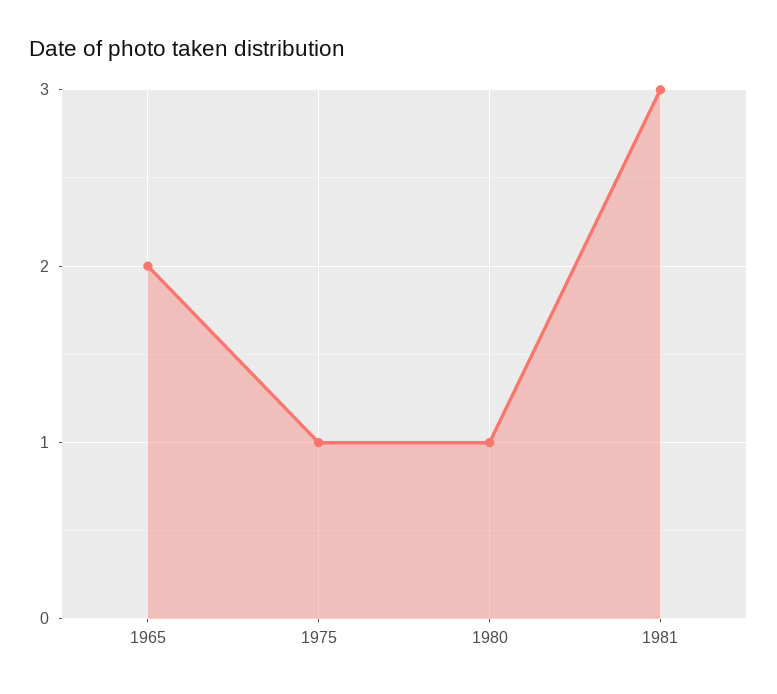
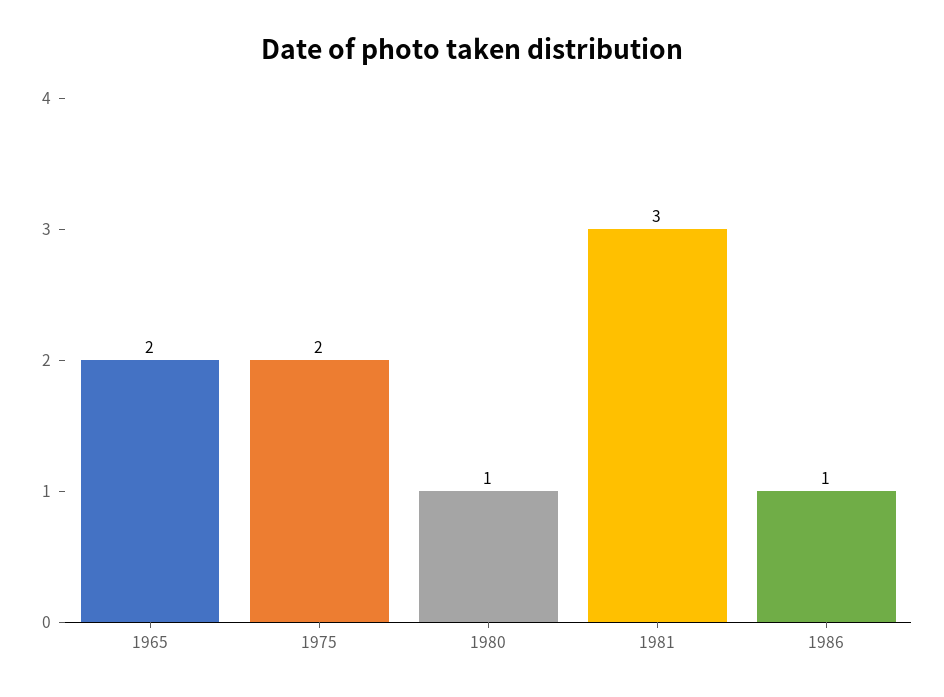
1975: 1 -> 2
1986: none -> 1

